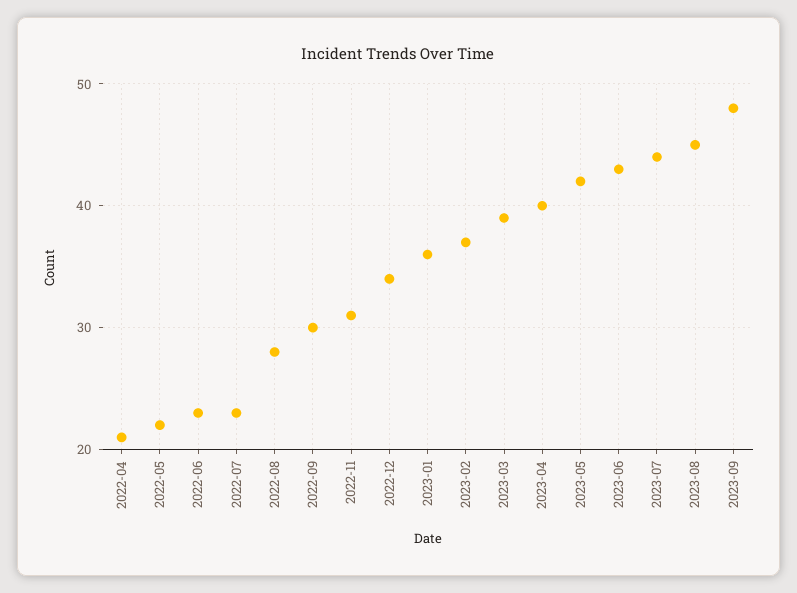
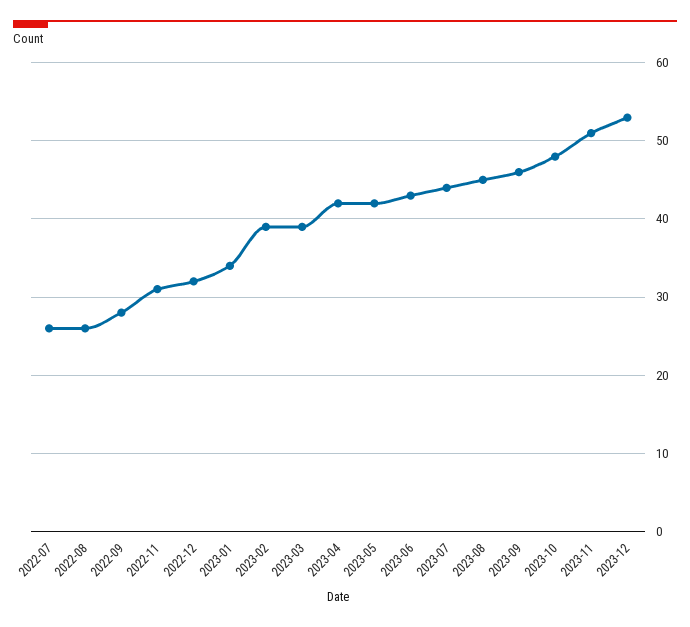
2022-04: 21 -> none
2022-05: 22 -> none
2022-06: 23 -> none
2022-07: 23 -> 26
2022-08: 28 -> 26
2022-09: 30 -> 28
2022-12: 34 -> 32
2023-01: 36 -> 34
2023-02: 37 -> 39
2023-04: 40 -> 42
2023-09: 48 -> 46
2023-10: none -> 48
2023-11: none -> 51
2023-12: none -> 53

